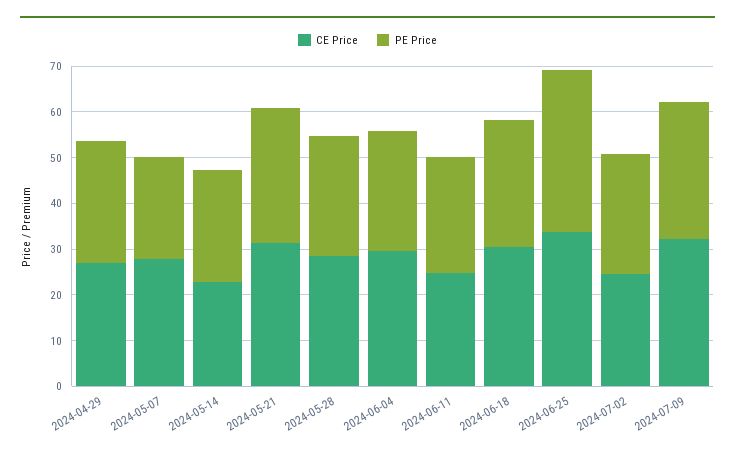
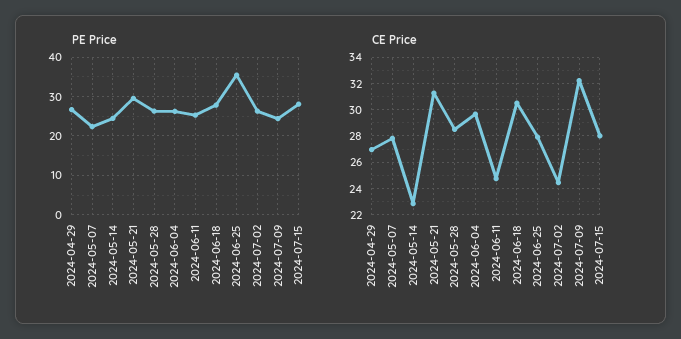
CE Price, 2024-06-25: 34 -> 28
PE Price, 2024-07-09: 30 -> 24
PE Price, 2024-07-15: none -> 28
CE Price, 2024-07-15: none -> 28

